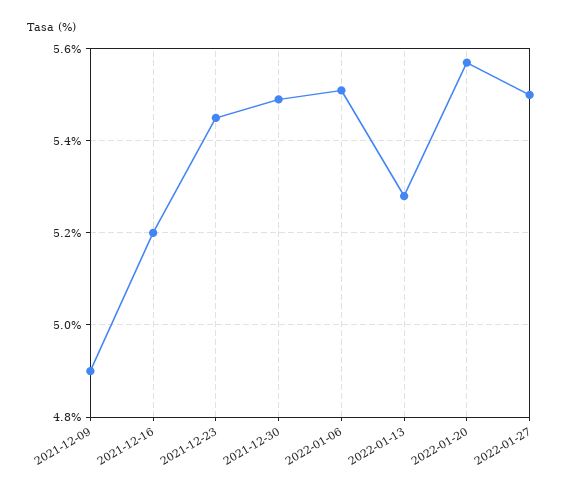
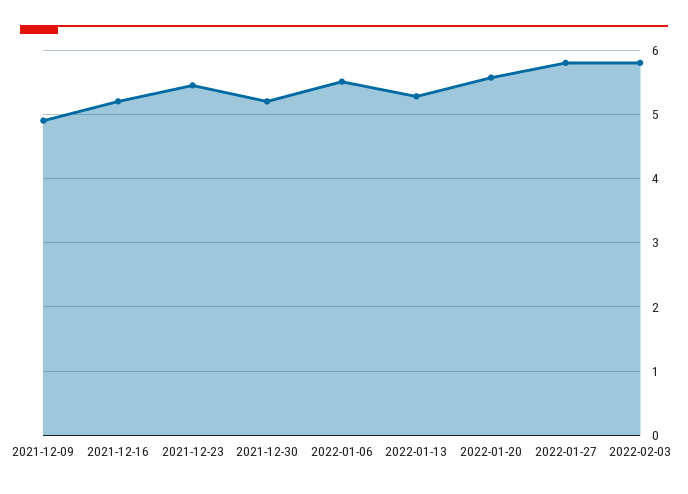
2021-12-30: 5.5 -> 5.2
2022-01-27: 5.5 -> 5.8
2022-02-03: none -> 5.8

